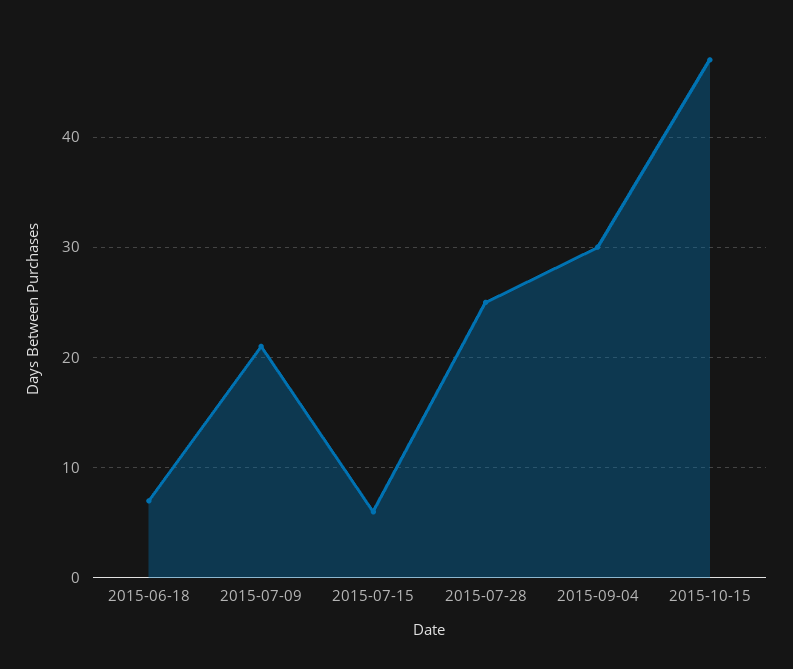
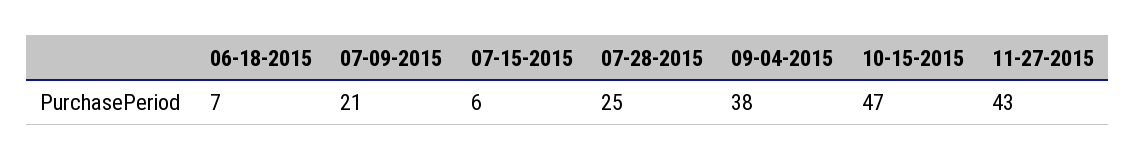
2015-09-04: 30 -> 38
11-27-2015: none -> 43

